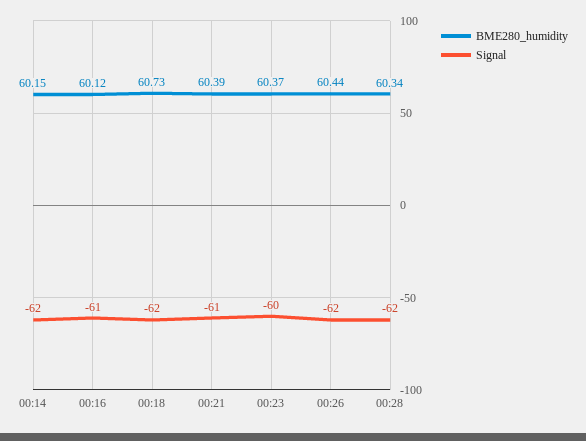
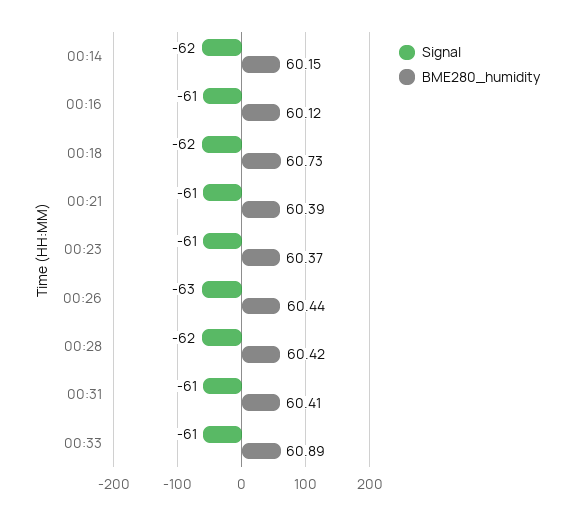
Signal, 00:23: -60 -> -61
Signal, 00:26: -62 -> -63
BME280_humidity, 00:28: 60.34 -> 60.42
Signal, 00:31: none -> -61
BME280_humidity, 00:31: none -> 60.41
Signal, 00:33: none -> -61
BME280_humidity, 00:33: none -> 60.89

